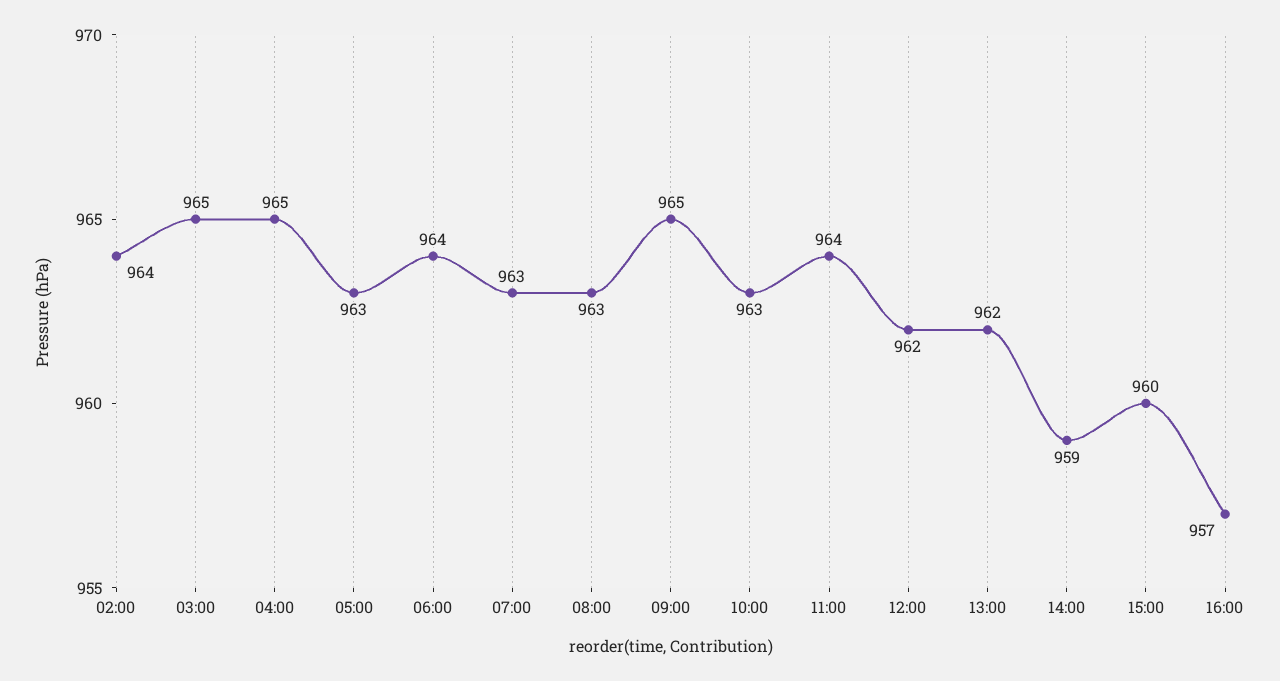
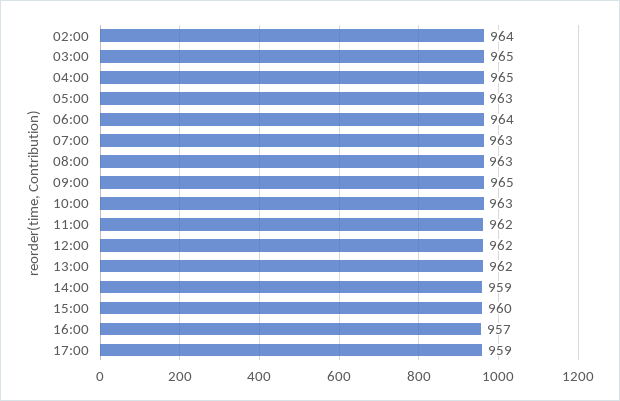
11:00: 964 -> 962
17:00: none -> 959

